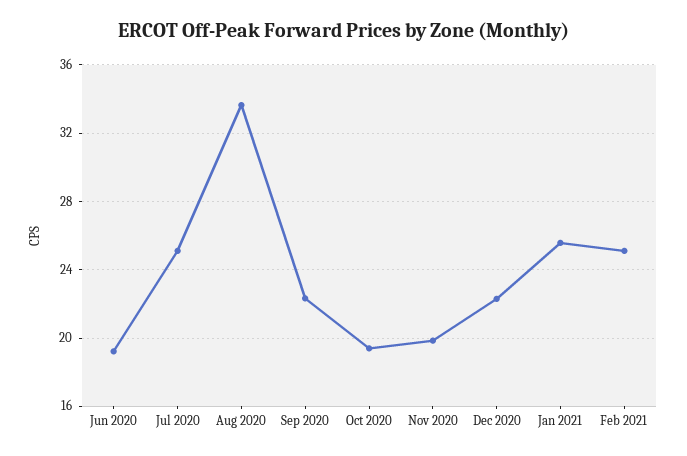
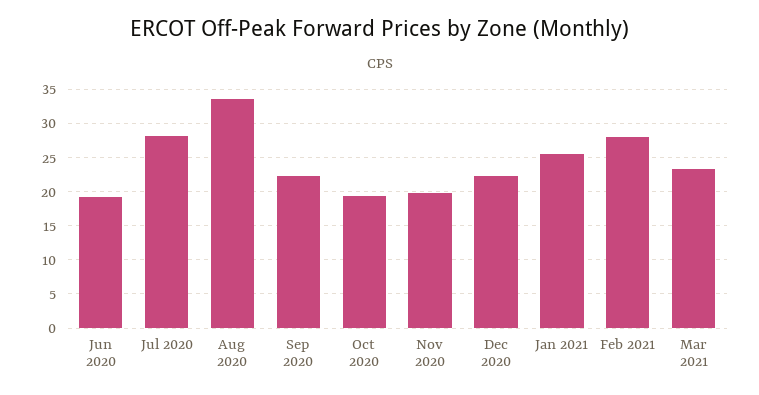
Jul 2020: 25 -> 28
Feb 2021: 25 -> 28
Mar 2021: none -> 23

